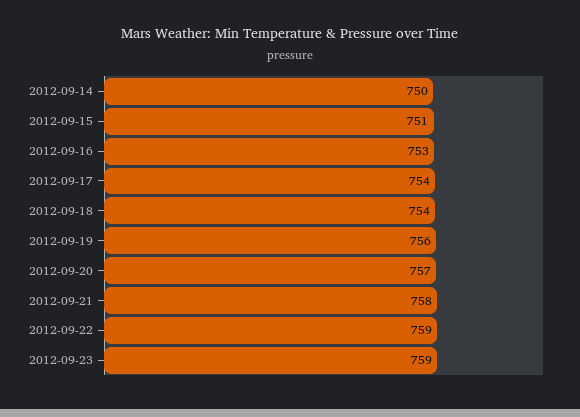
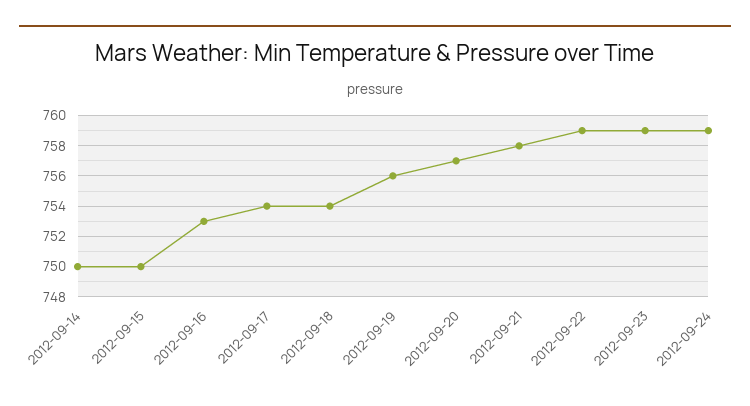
2012-09-15: 751 -> 750
2012-09-24: none -> 759

